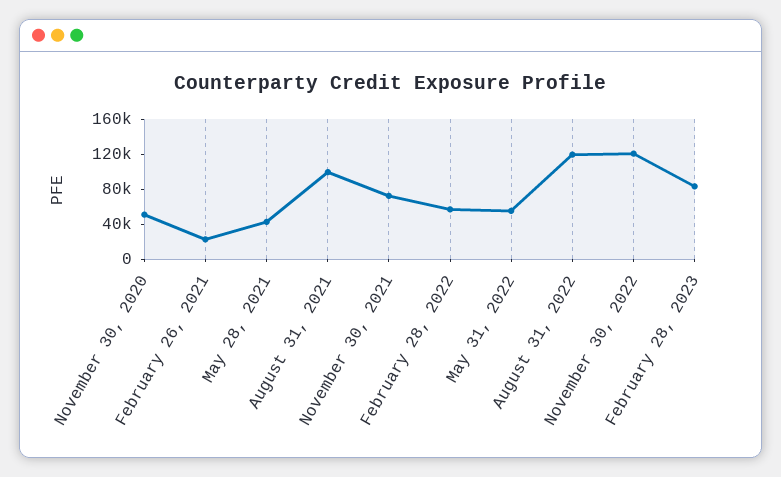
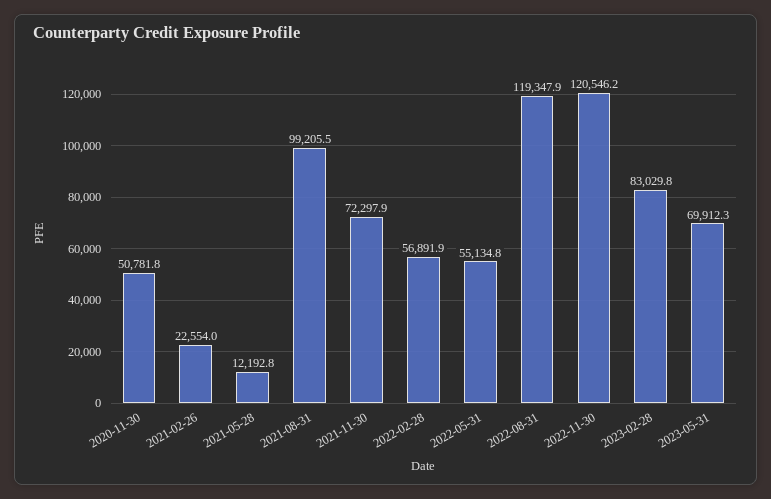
May 28, 2021: 40000 -> 12192.8
2023-05-31: none -> 69912.3

